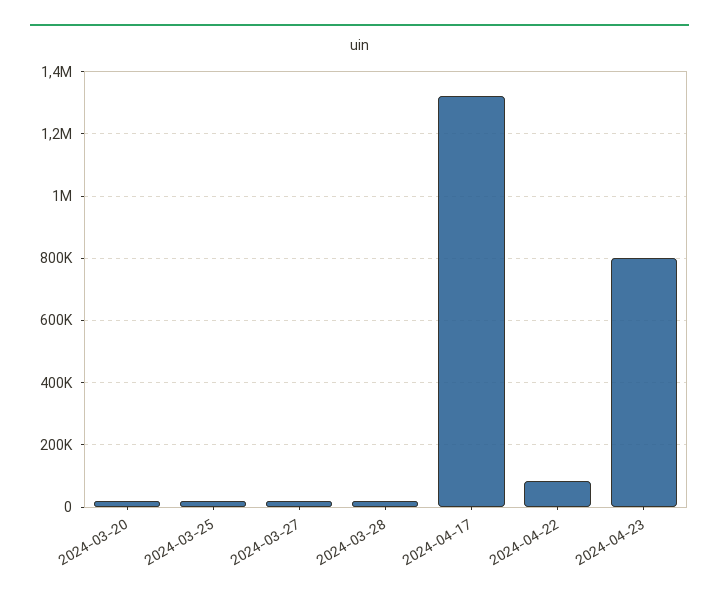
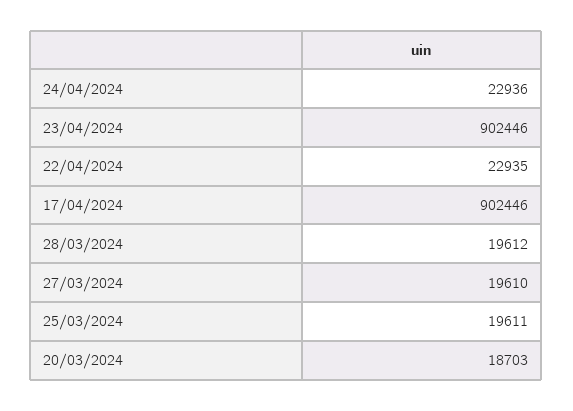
2024-04-17: 1320000 -> 902446
2024-04-22: 80000 -> 22935
2024-04-23: 800000 -> 902446
24/04/2024: none -> 22936

